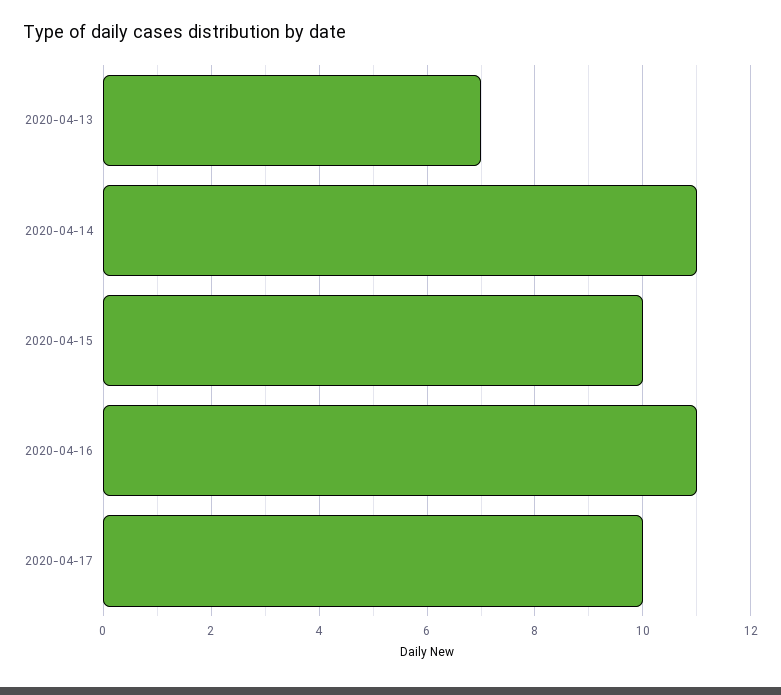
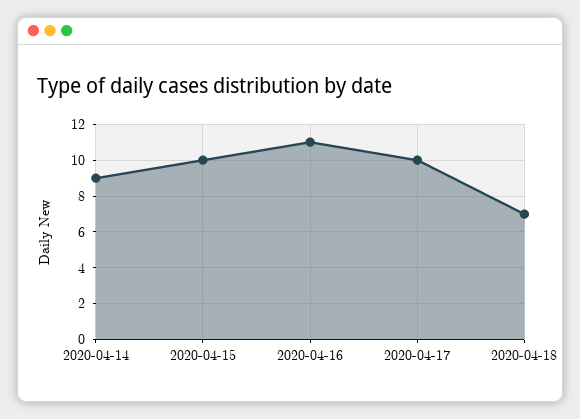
2020-04-13: 7 -> none
2020-04-14: 11 -> 9
2020-04-18: none -> 7

